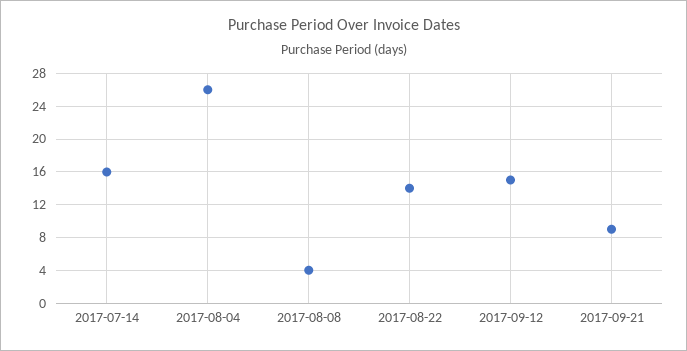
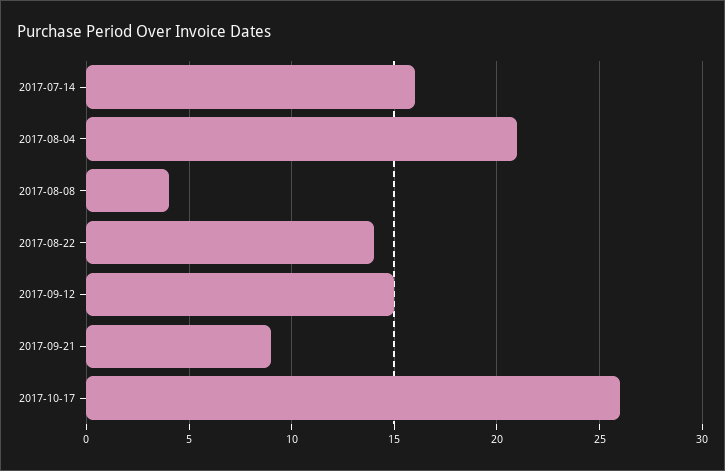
2017-08-04: 26 -> 21
2017-10-17: none -> 26

